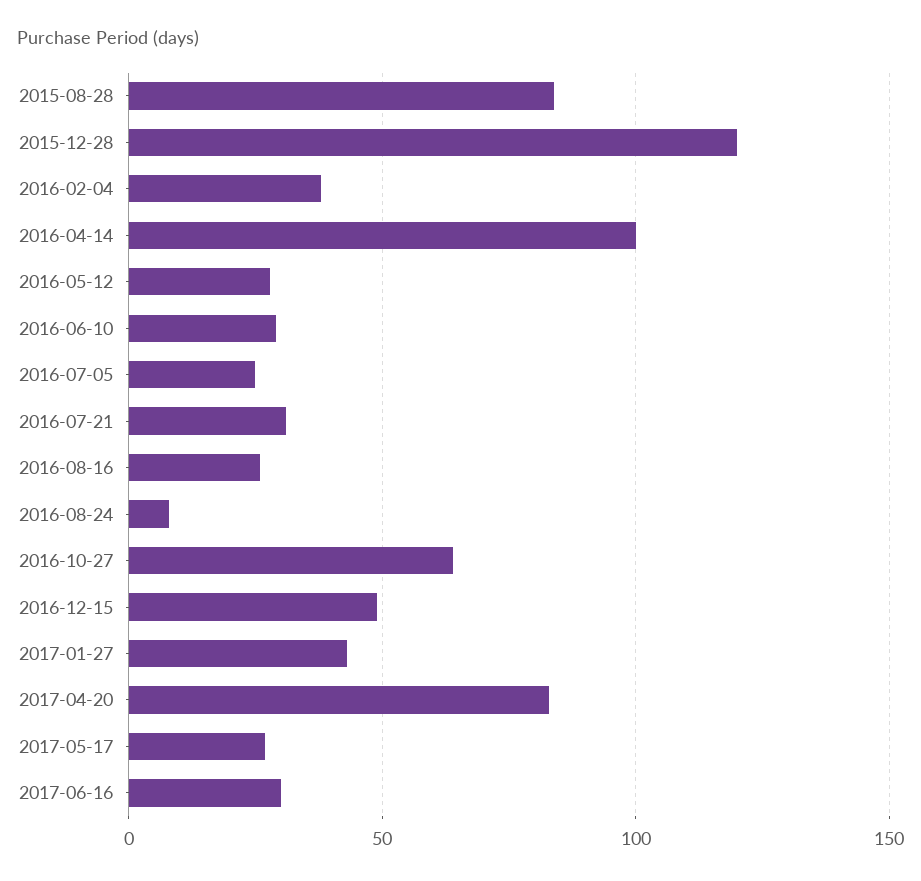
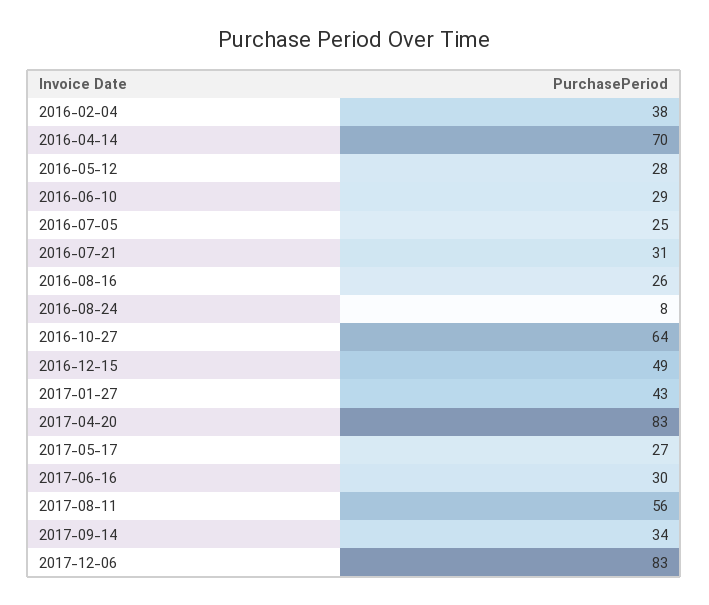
2015-08-28: 85 -> none
2015-12-28: 120 -> none
2016-04-14: 100 -> 70
2017-08-11: none -> 56
2017-09-14: none -> 34
2017-12-06: none -> 83

